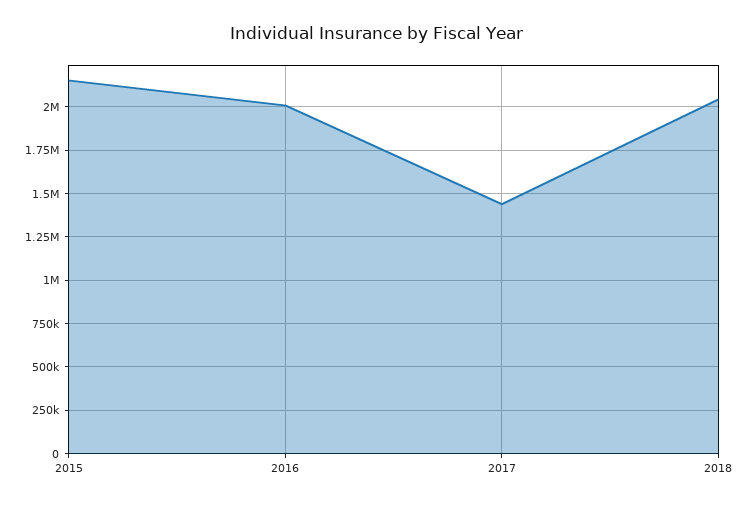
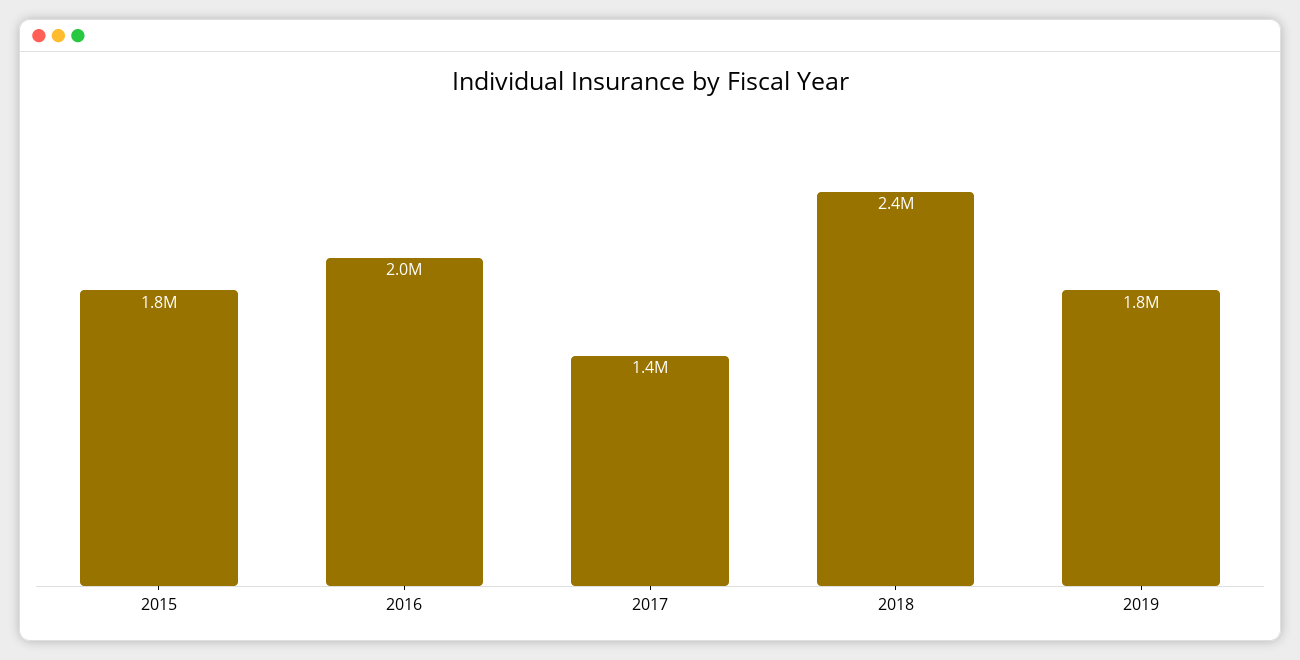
2015: 2150000 -> 1800000
2018: 2050000 -> 2400000
2019: none -> 1800000

